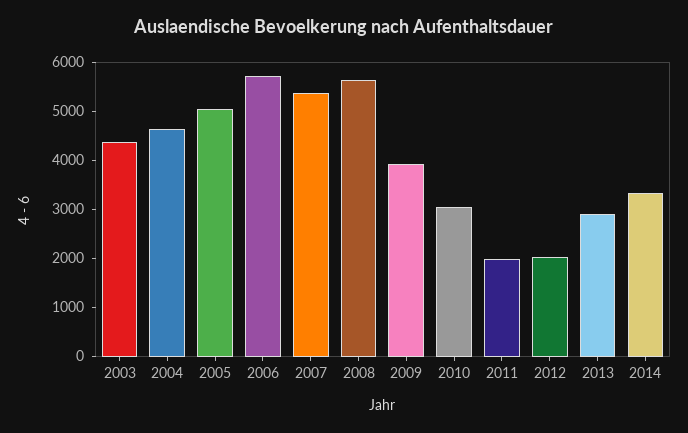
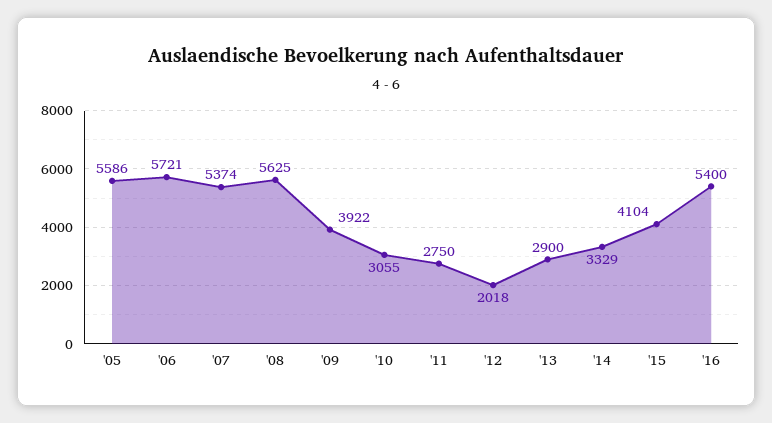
2003: 4400 -> none
2004: 4600 -> none
2005: 5000 -> 5586
2011: 2000 -> 2750
'15: none -> 4104
'16: none -> 5400

